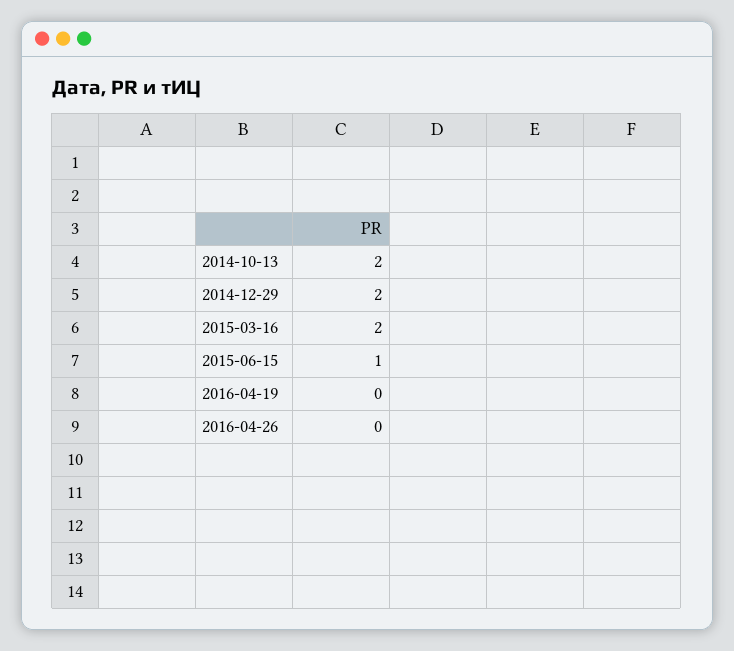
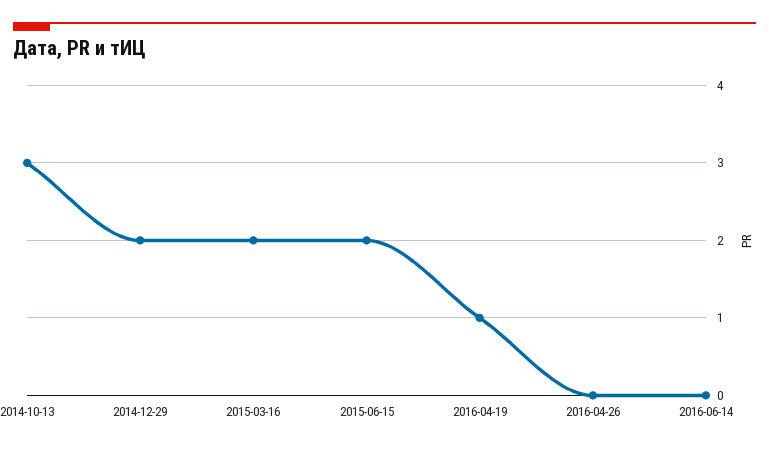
2014-10-13: 2 -> 3
2015-06-15: 1 -> 2
2016-04-19: 0 -> 1
2016-06-14: none -> 0

